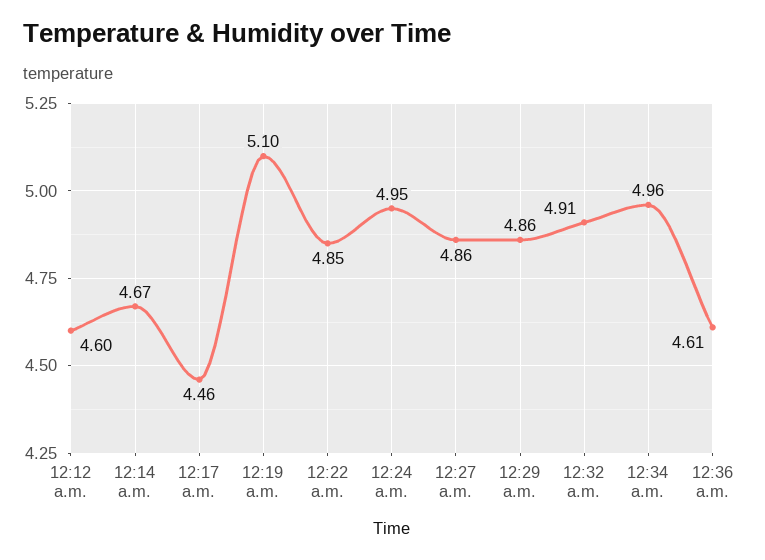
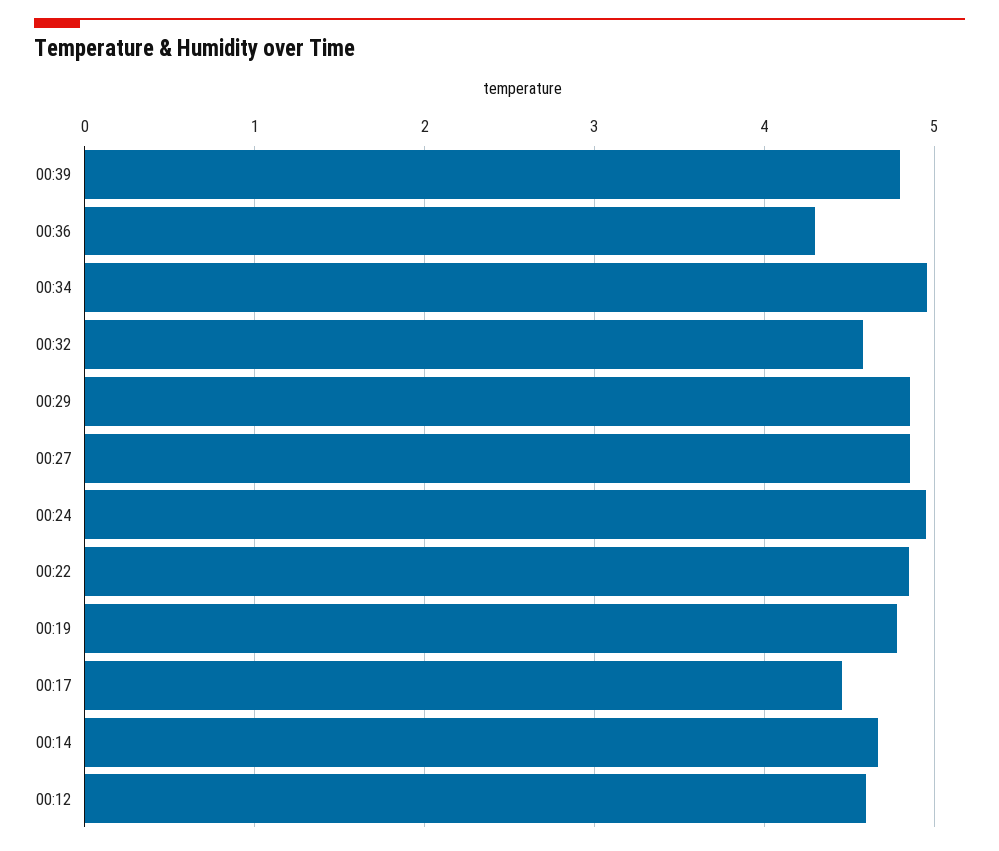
12:19 a.m.: 5.1 -> 4.8
12:32 a.m.: 4.91 -> 4.6
12:36 a.m.: 4.61 -> 4.3
00:39: none -> 4.8

